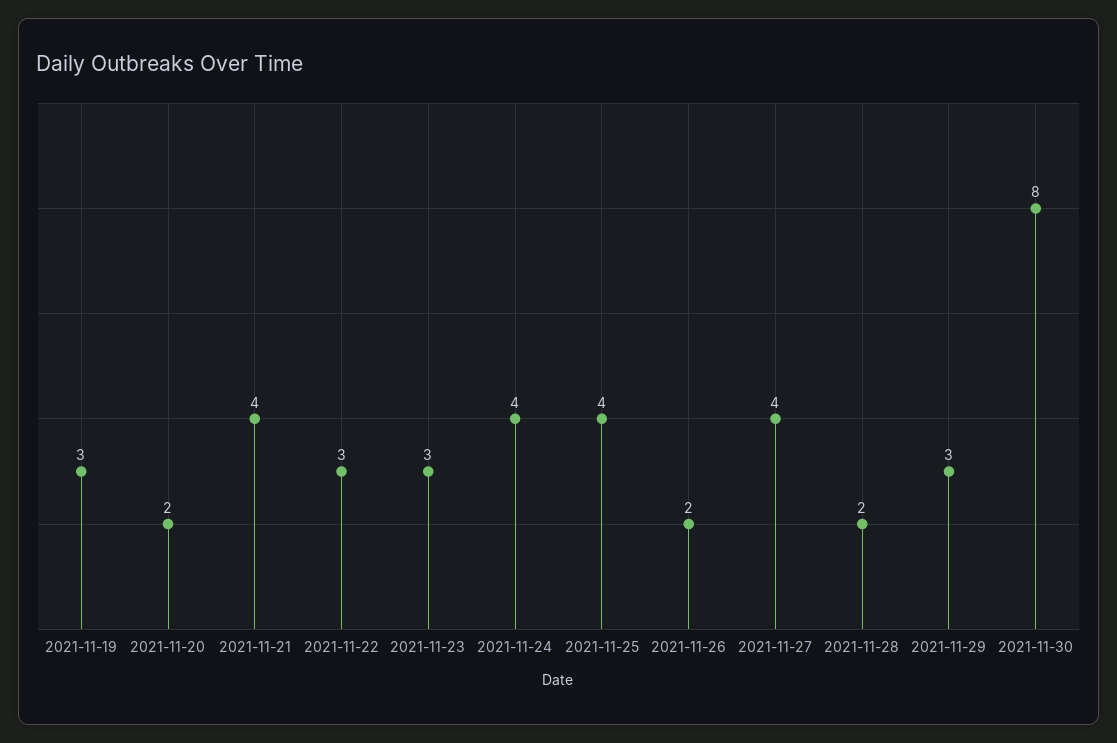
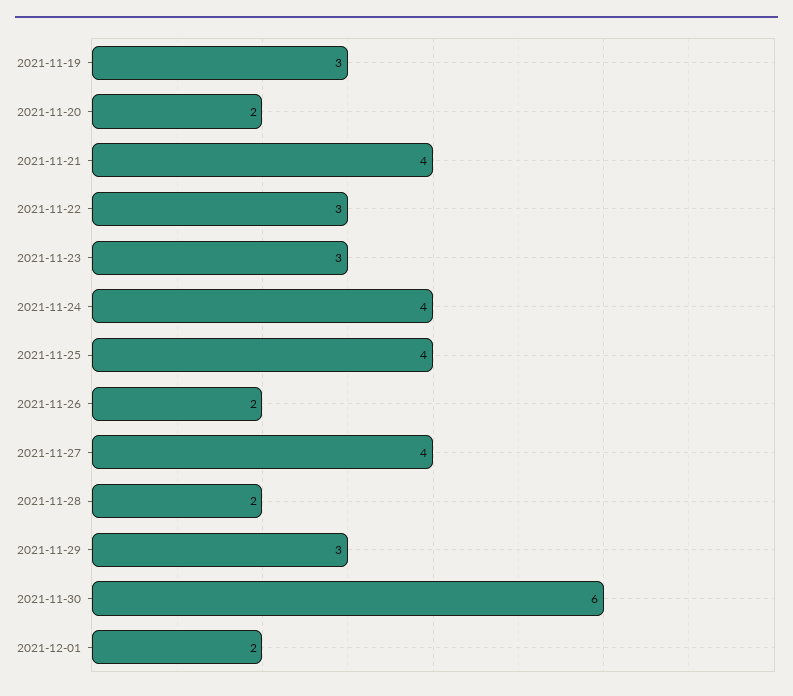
2021-11-30: 8 -> 6
2021-12-01: none -> 2

